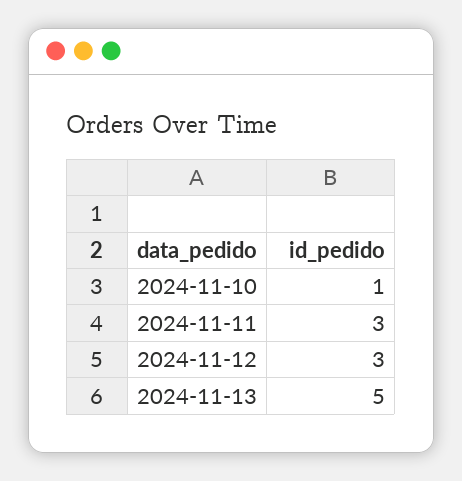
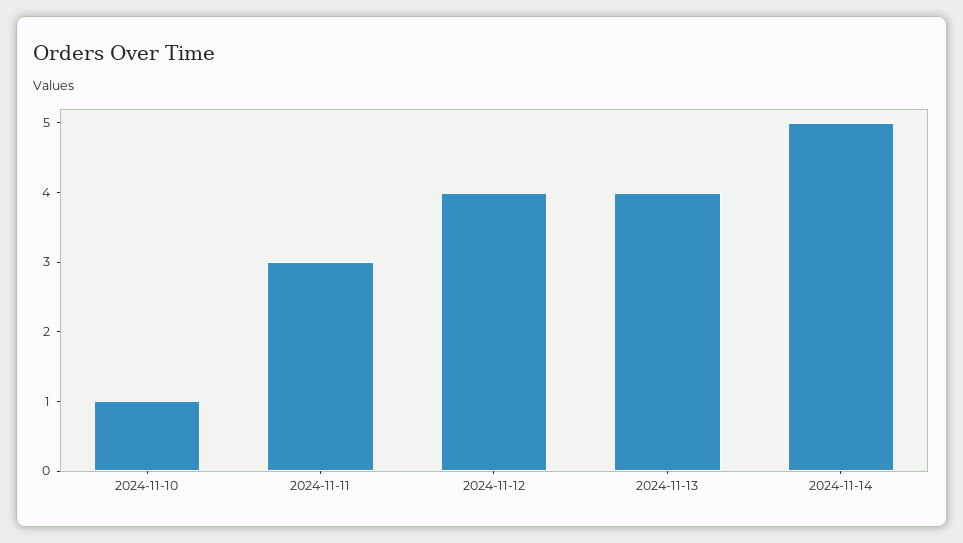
2024-11-12: 3 -> 4
2024-11-13: 5 -> 4
2024-11-14: none -> 5

